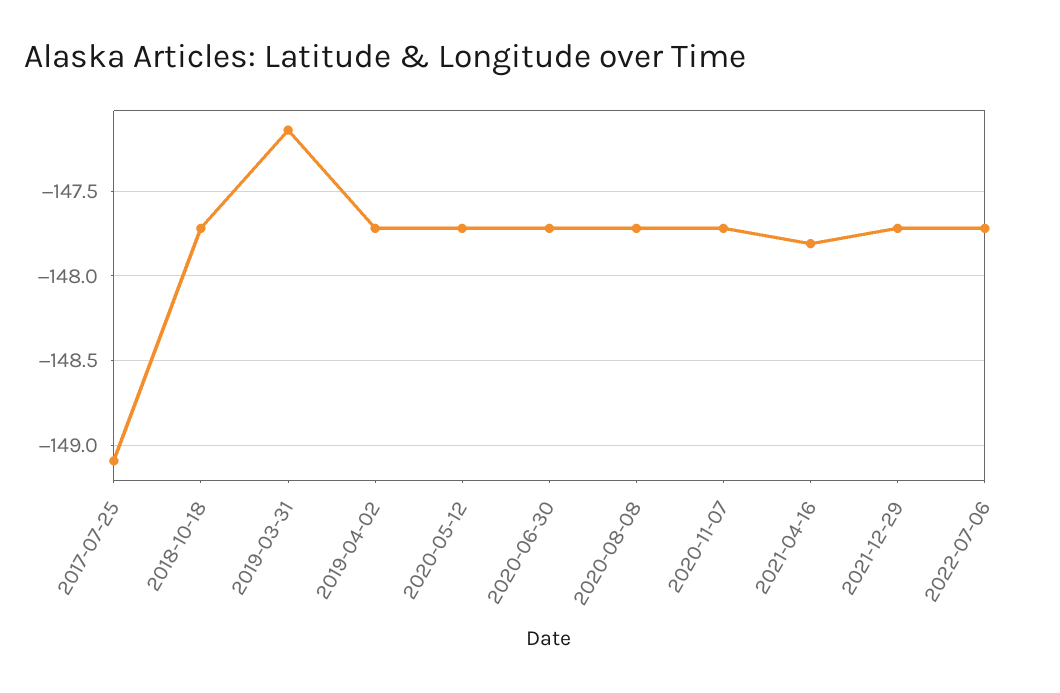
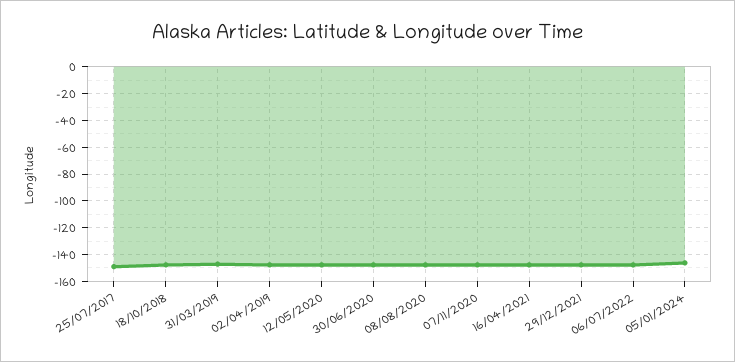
05/01/2024: none -> -145

